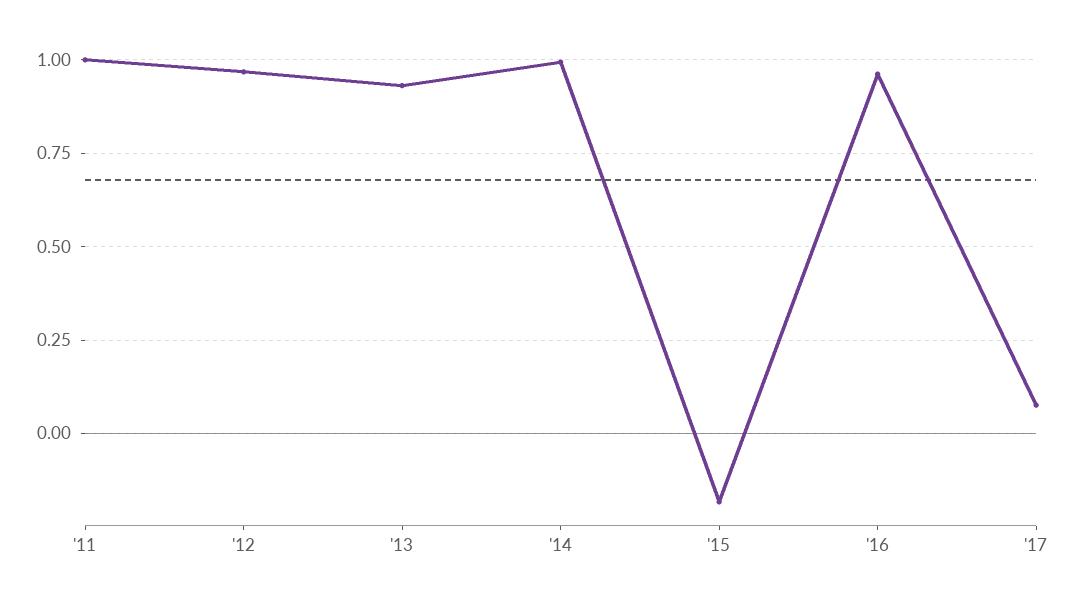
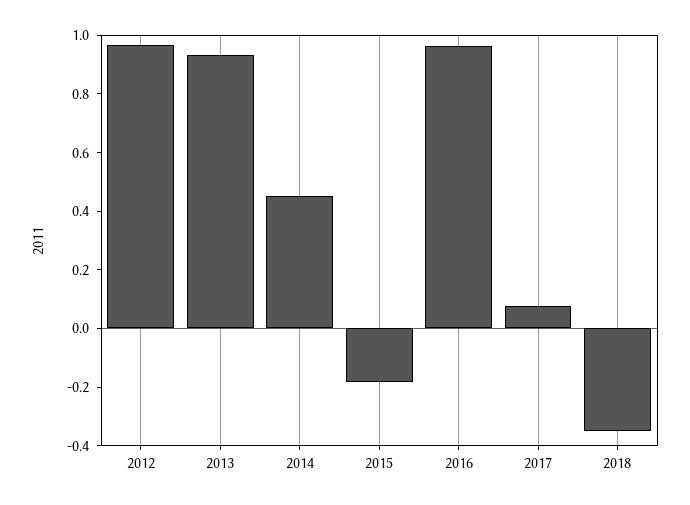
'11: 1 -> none
'14: 1 -> 0.45
2018: none -> -0.35

